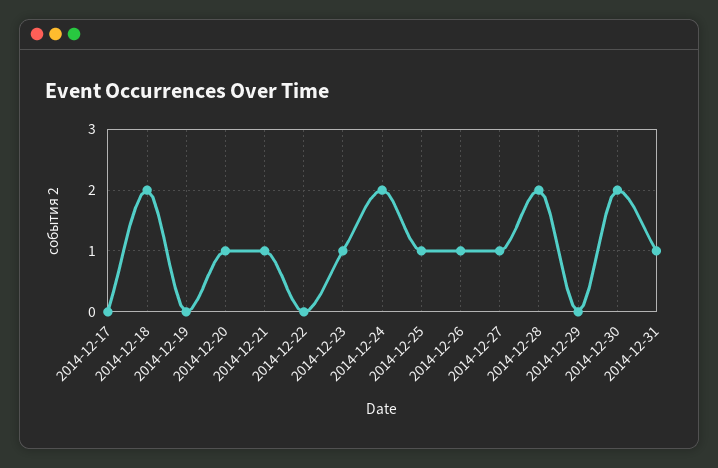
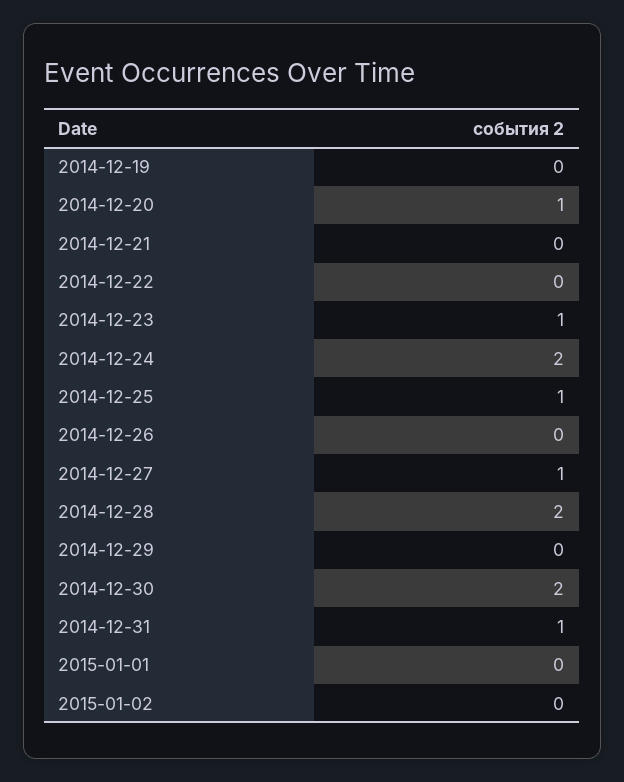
2014-12-17: 0 -> none
2014-12-18: 2 -> none
2014-12-21: 1 -> 0
2014-12-26: 1 -> 0
2015-01-01: none -> 0
2015-01-02: none -> 0

